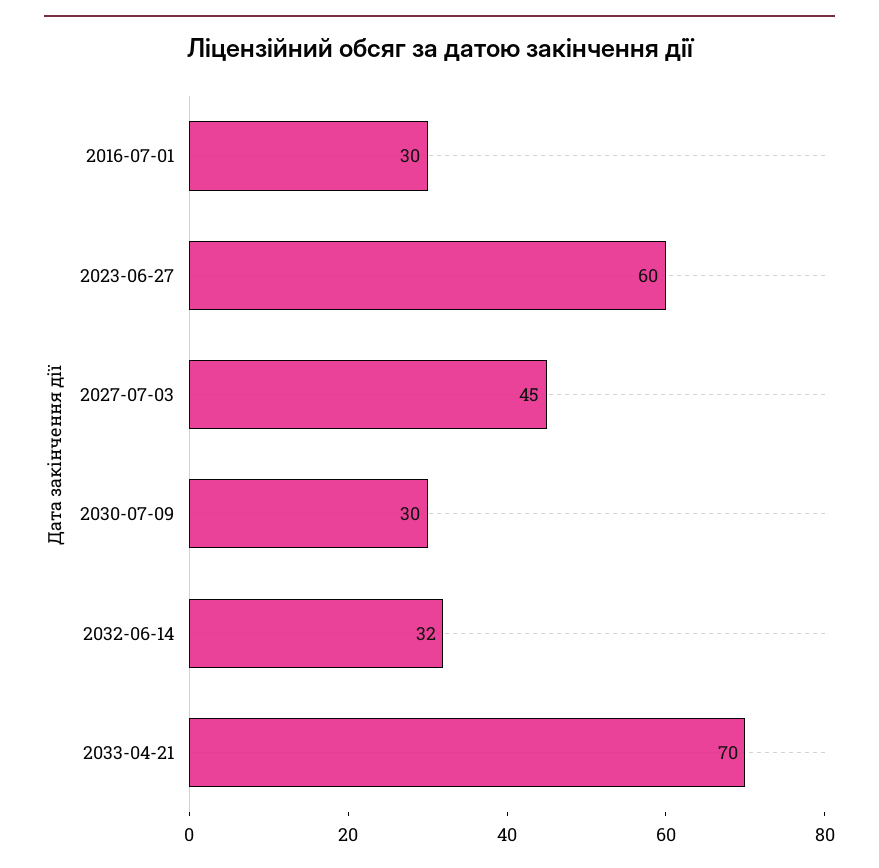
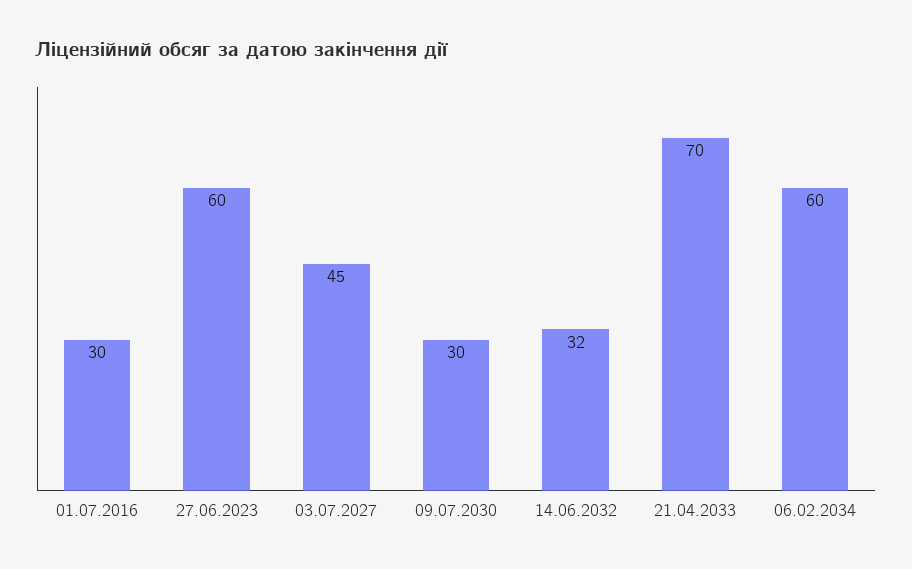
06.02.2034: none -> 60

